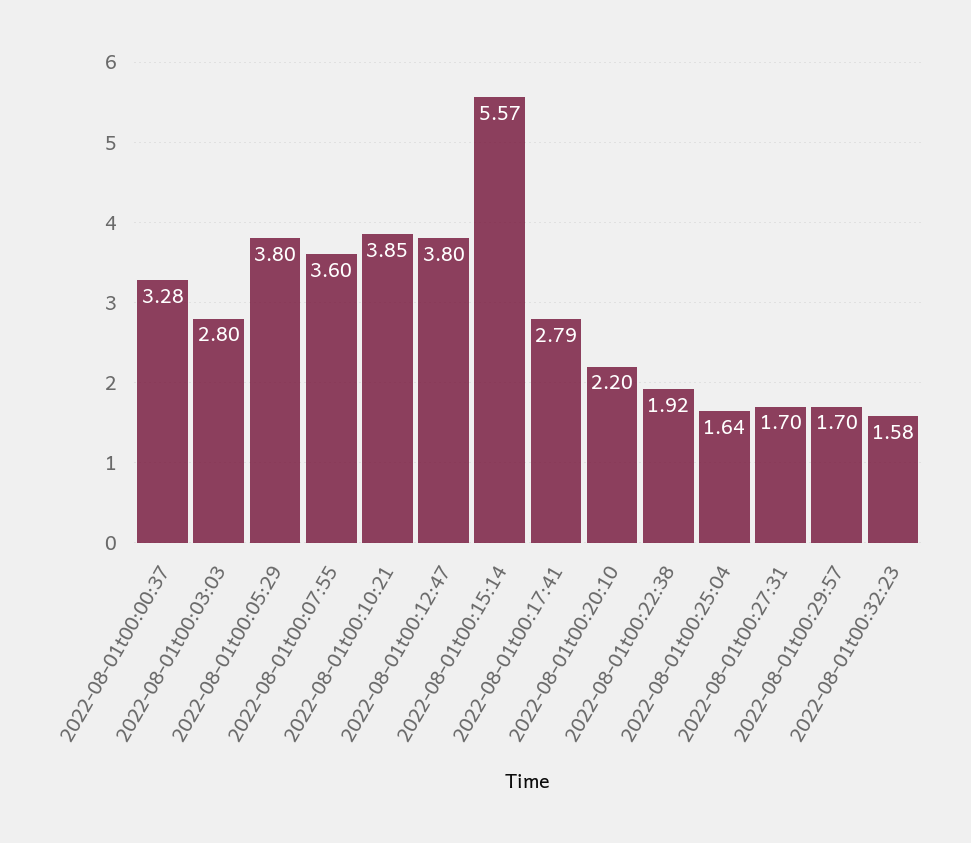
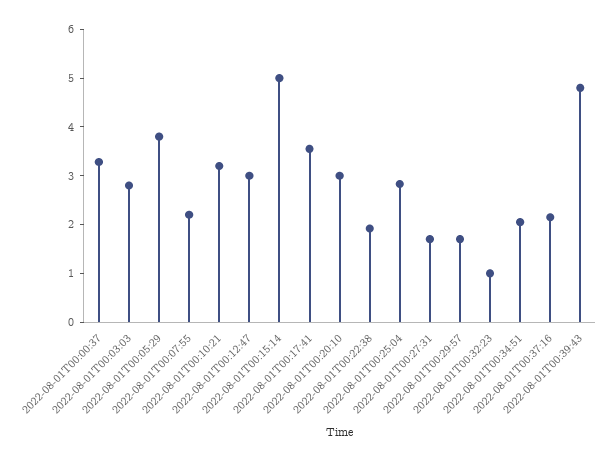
2022-08-01t00:07:55: 3.6 -> 2.2
2022-08-01t00:10:21: 3.85 -> 3.2
2022-08-01t00:12:47: 3.8 -> 3
2022-08-01t00:15:14: 5.57 -> 5
2022-08-01t00:17:41: 2.79 -> 3.6
2022-08-01t00:20:10: 2.2 -> 3
2022-08-01t00:25:04: 1.64 -> 2.8
2022-08-01t00:32:23: 1.58 -> 1
2022-08-01T00:34:51: none -> 2
2022-08-01T00:37:16: none -> 2.2
2022-08-01T00:39:43: none -> 4.8

